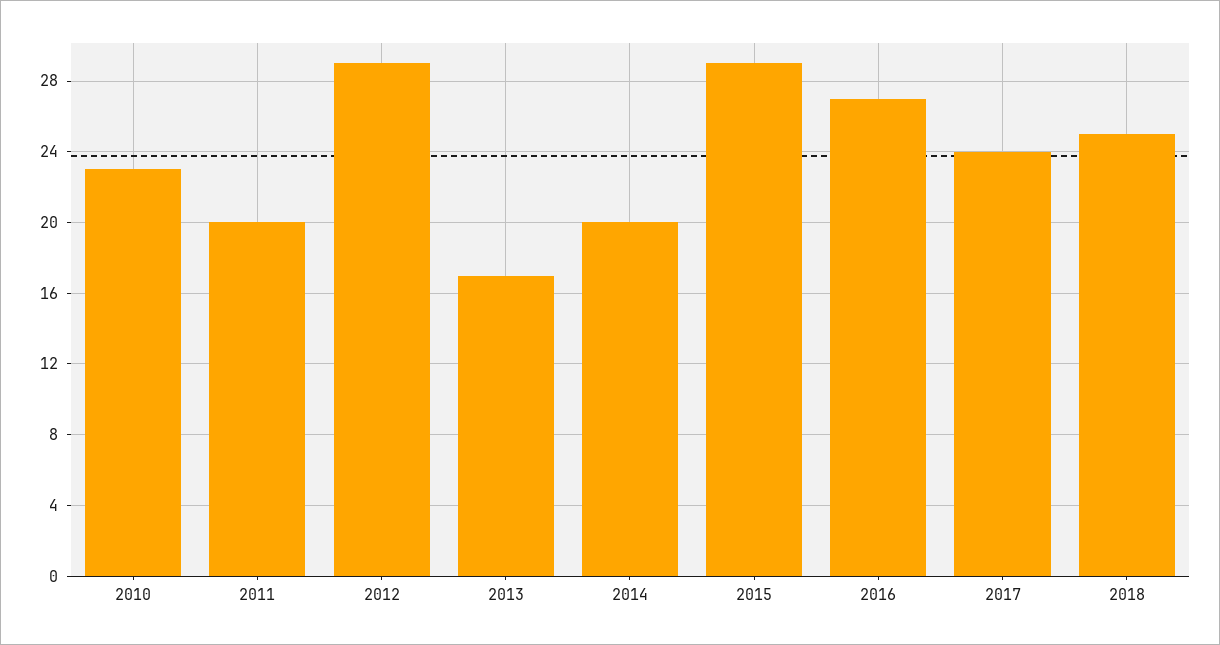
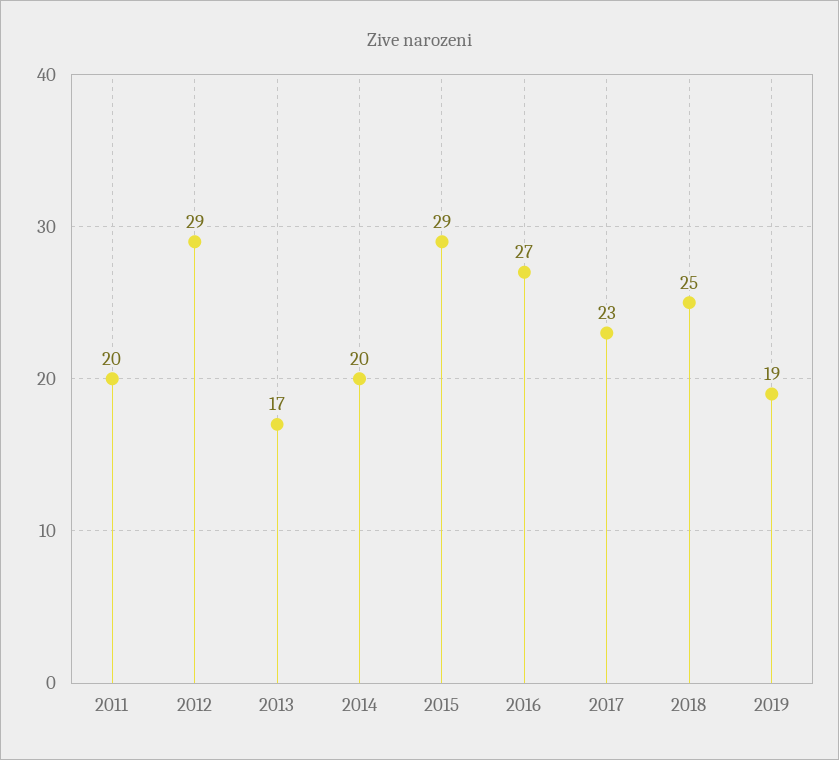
2010: 23 -> none
2017: 24 -> 23
2019: none -> 19

